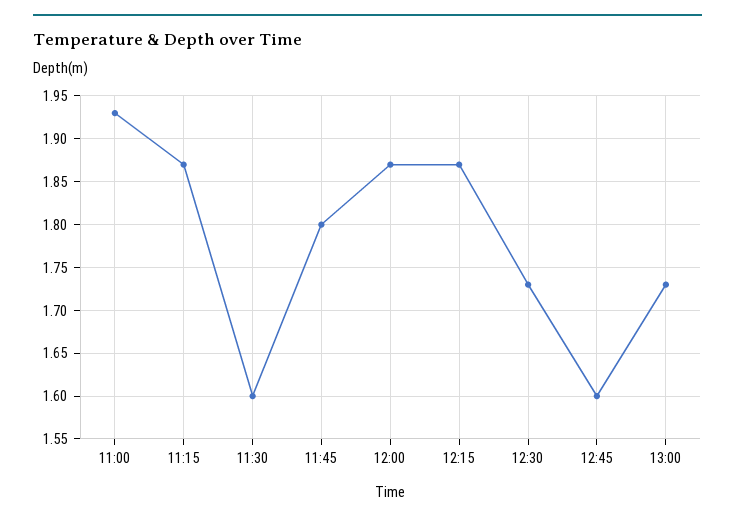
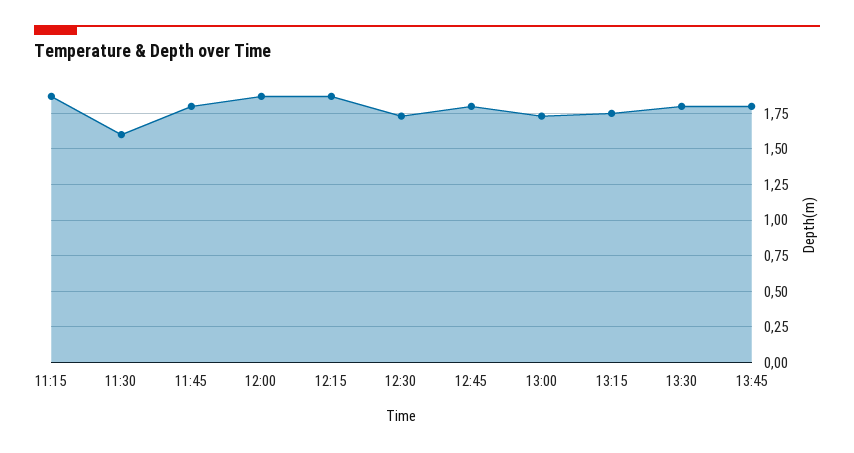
11:00: 1.93 -> none
12:45: 1.6 -> 1.8
13:15: none -> 1.75
13:30: none -> 1.8
13:45: none -> 1.8

